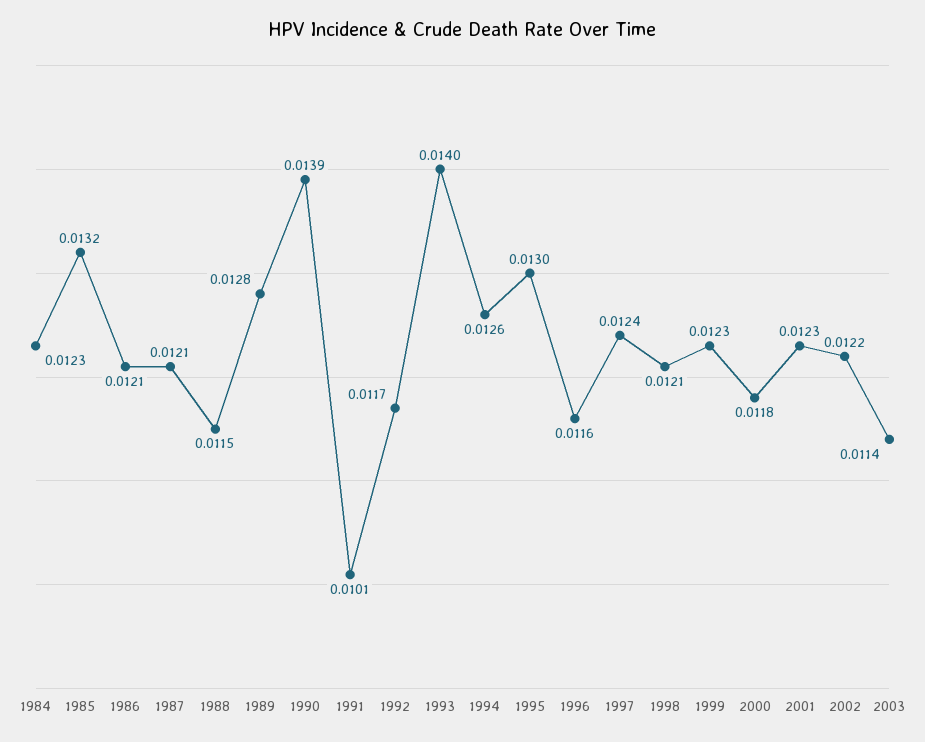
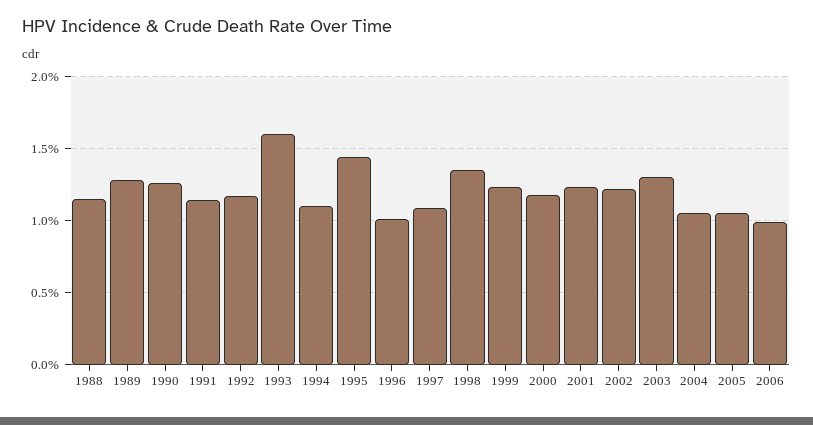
1984: 0.0123 -> none
1985: 0.0132 -> none
1986: 0.0121 -> none
1987: 0.0121 -> none
1990: 0.0139 -> 0.0125
1991: 0.0101 -> 0.0115
1993: 0.014 -> 0.016
1994: 0.0126 -> 0.011
1995: 0.013 -> 0.0145
1996: 0.0116 -> 0.01
1997: 0.0124 -> 0.011
1998: 0.0121 -> 0.0135
2003: 0.0114 -> 0.013
2004: none -> 0.0105
2005: none -> 0.0105
2006: none -> 0.01

